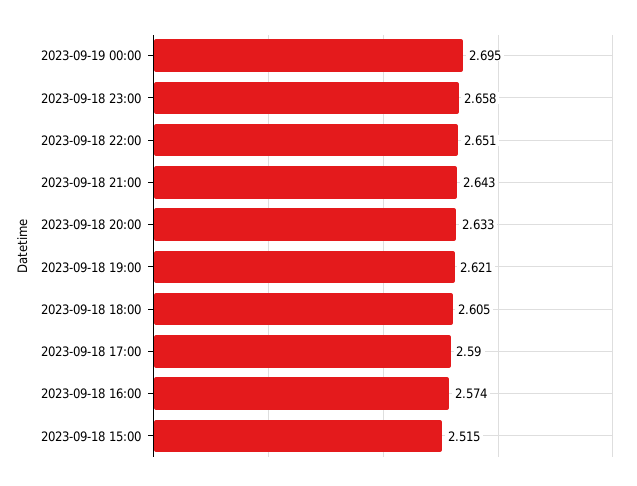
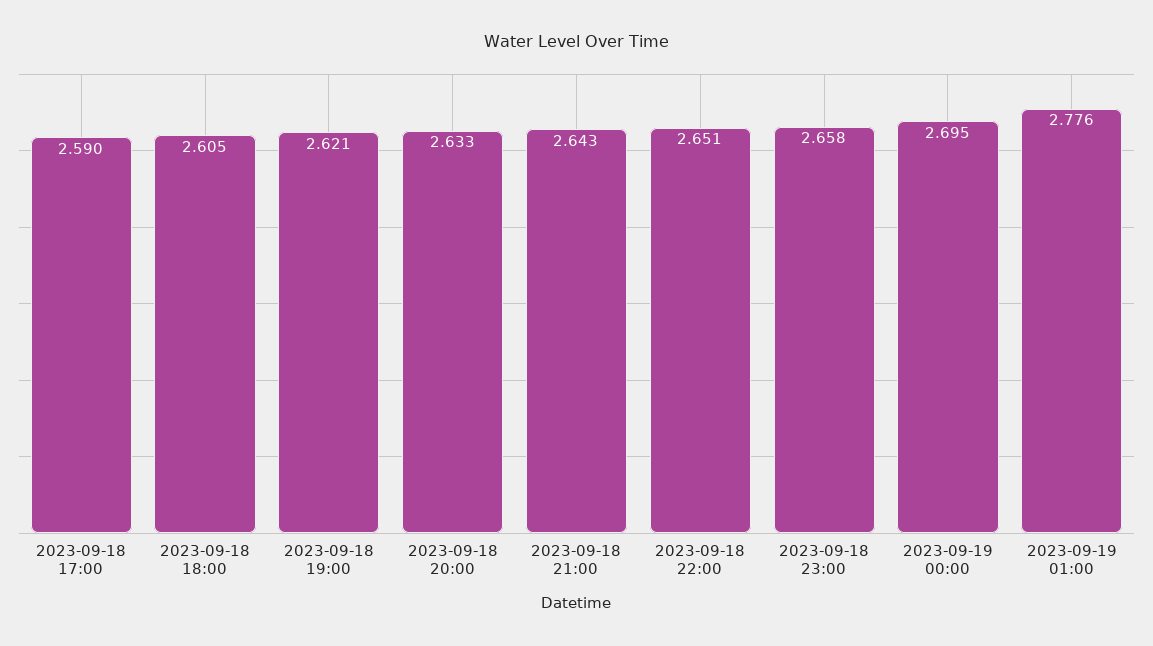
2023-09-18 16:00: 2.574 -> none
2023-09-18 15:00: 2.515 -> none
2023-09-19 01:00: none -> 2.776

